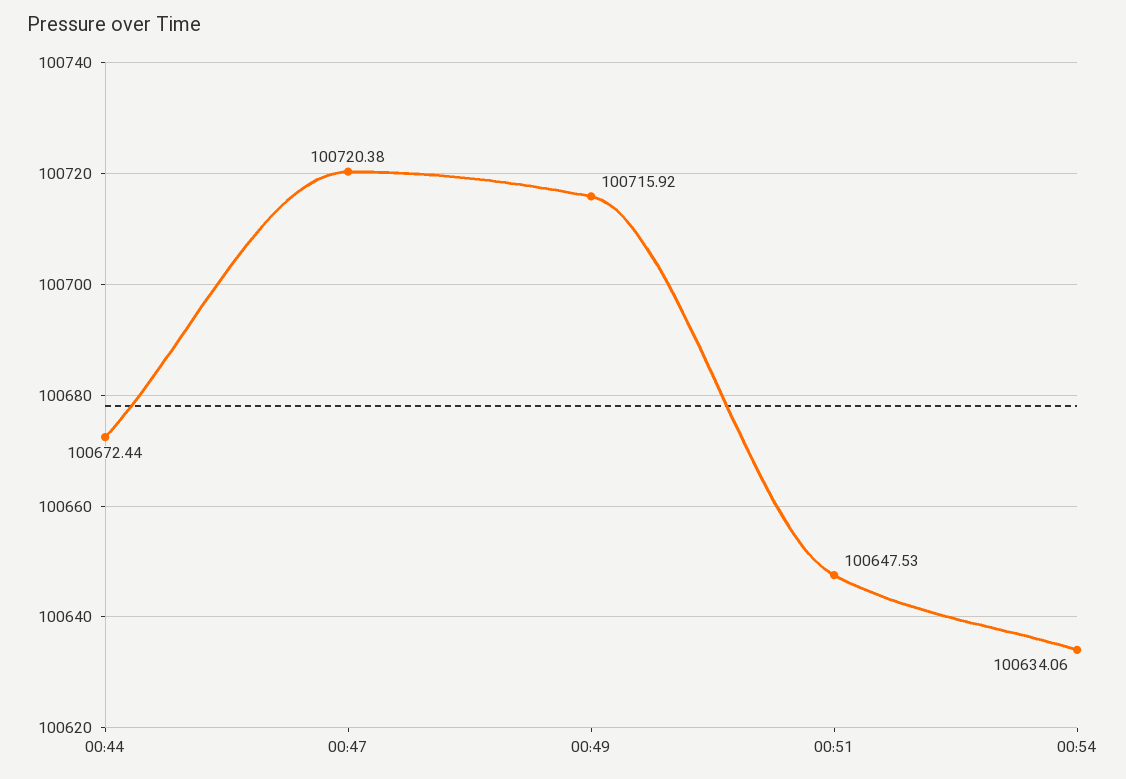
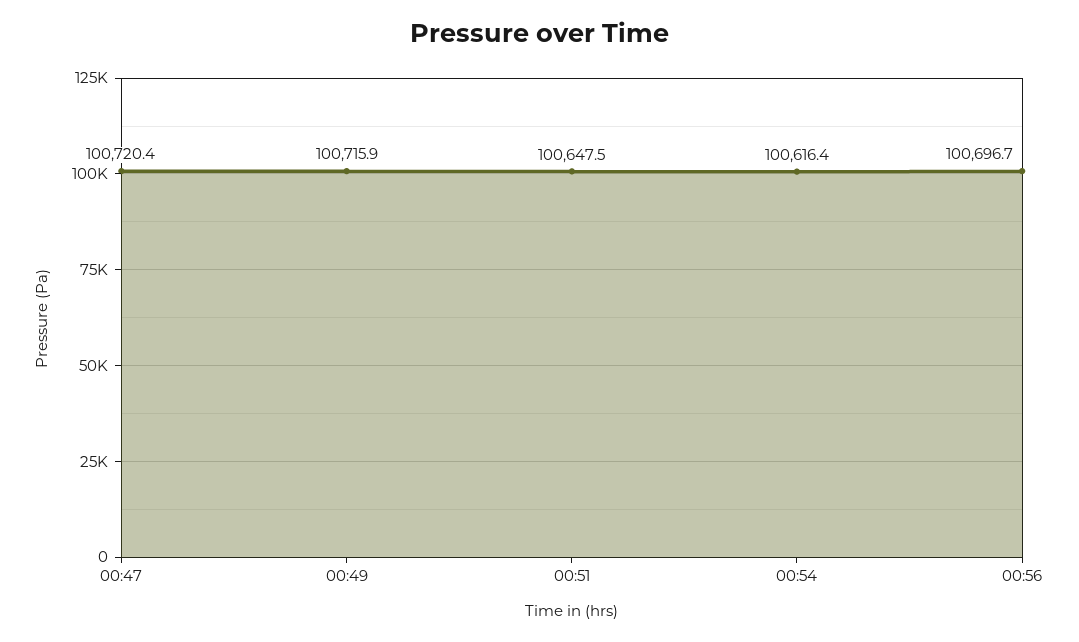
00:44: 100672.44 -> none
00:54: 100634.06 -> 100616.4
00:56: none -> 100696.7

